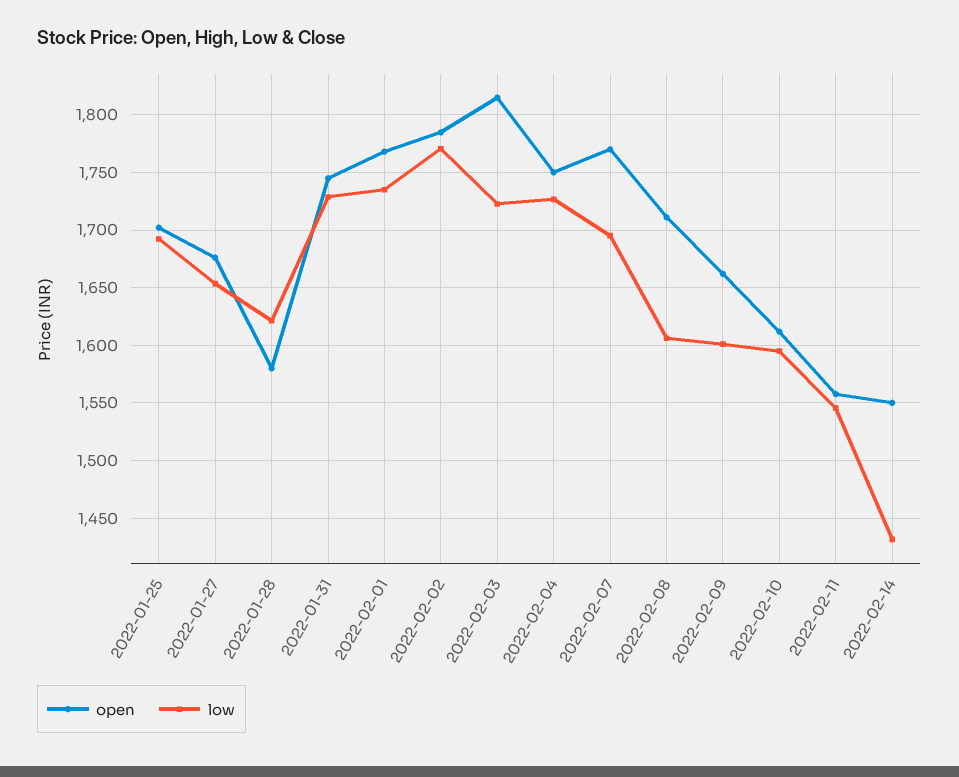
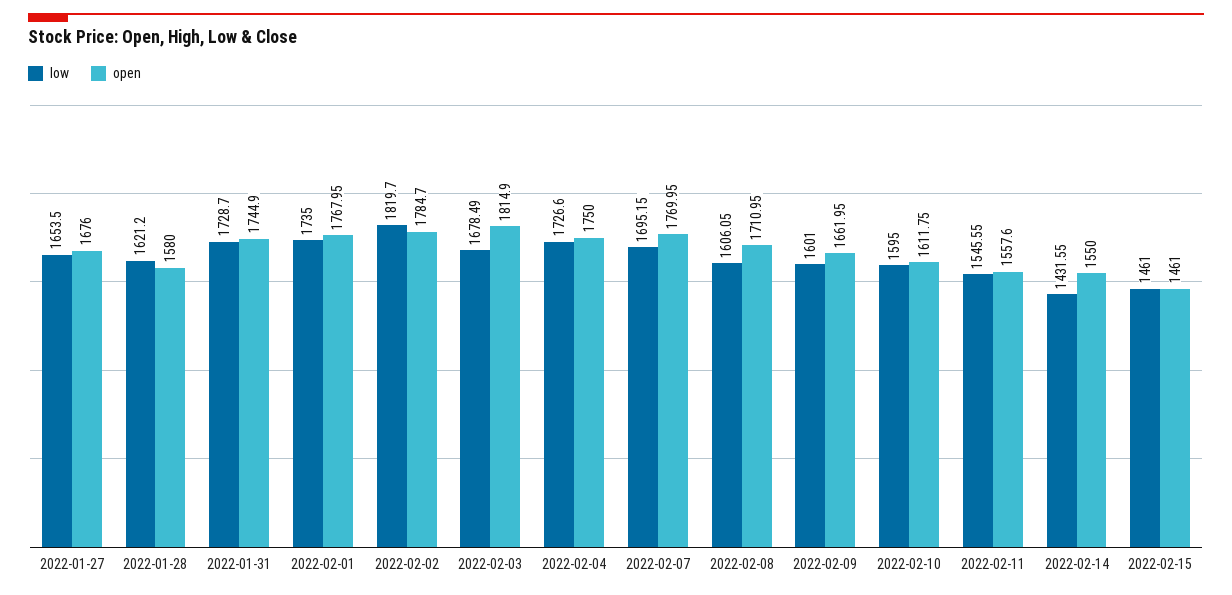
open, 2022-01-25: 1700 -> none
low, 2022-01-25: 1690 -> none
low, 2022-02-02: 1770 -> 1819.7
low, 2022-02-03: 1720 -> 1678.49
low, 2022-02-15: none -> 1461
open, 2022-02-15: none -> 1461

